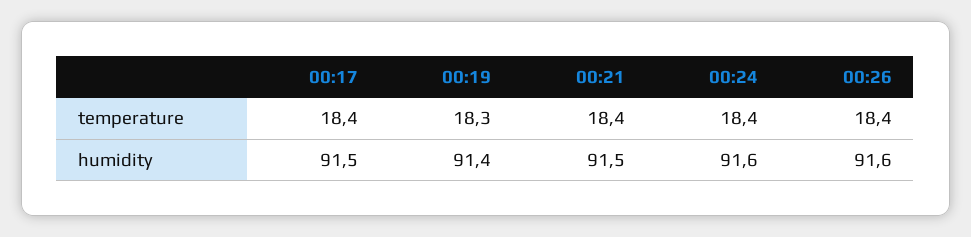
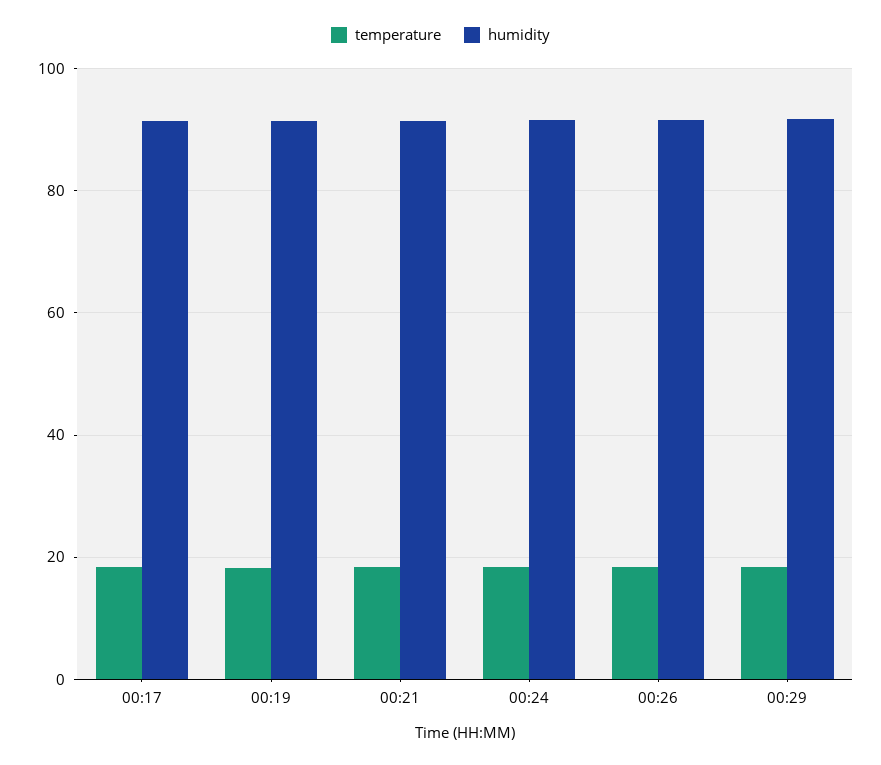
temperature, 00:29: none -> 18
humidity, 00:29: none -> 92

